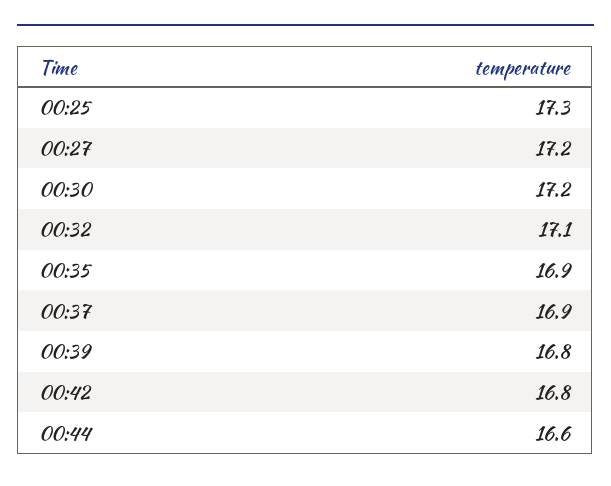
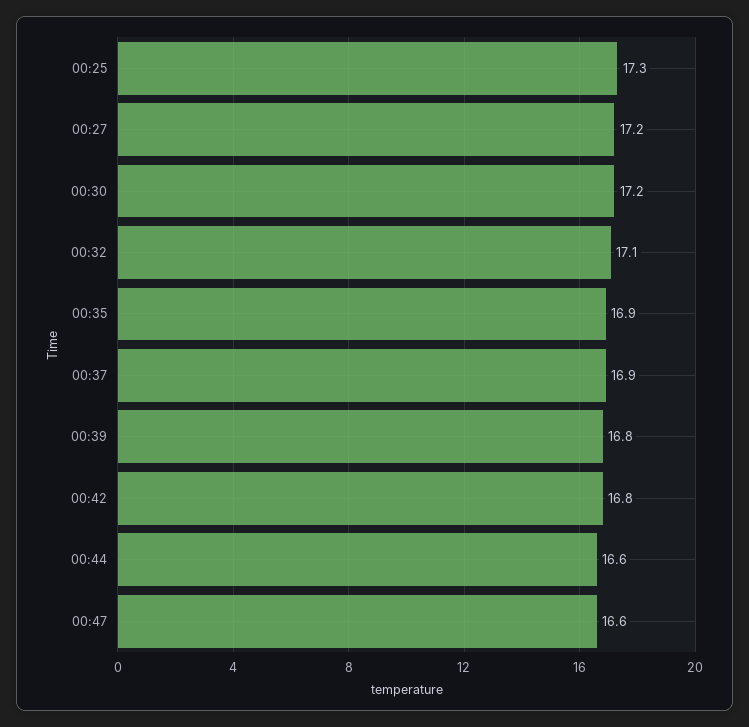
00:47: none -> 16.6

